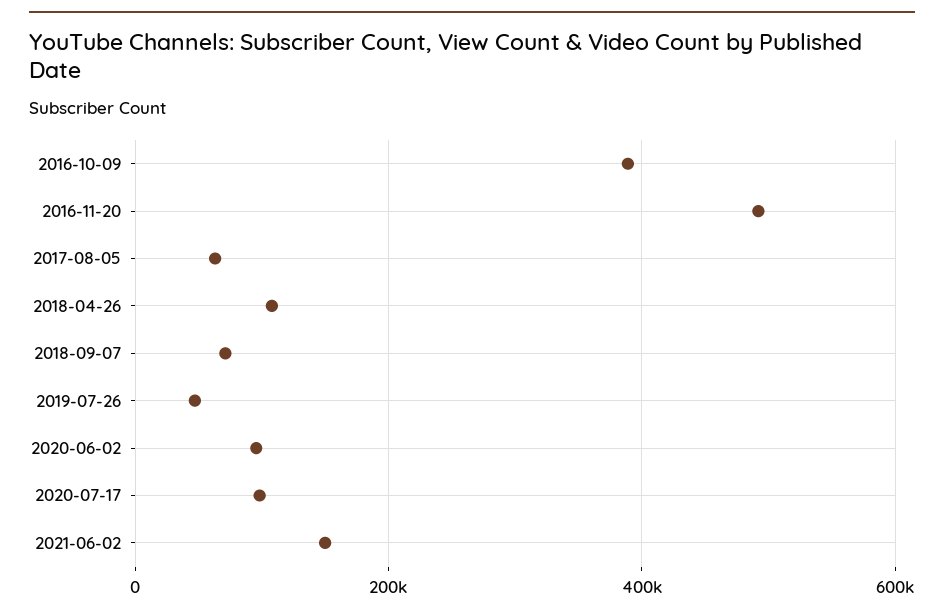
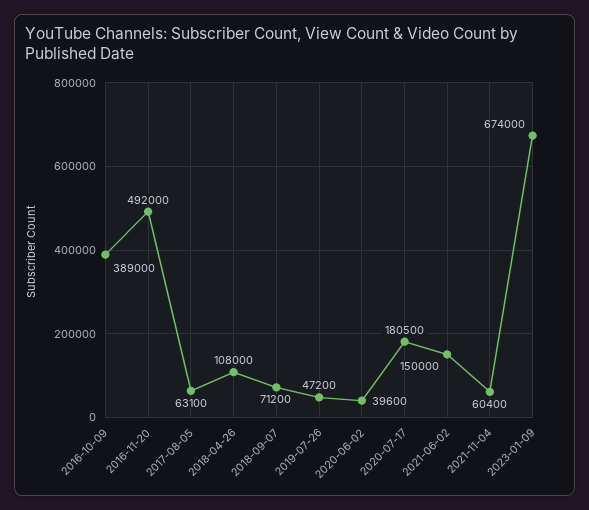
2020-06-02: 100000 -> 39600
2020-07-17: 100000 -> 180500
2021-11-04: none -> 60400
2023-01-09: none -> 674000

